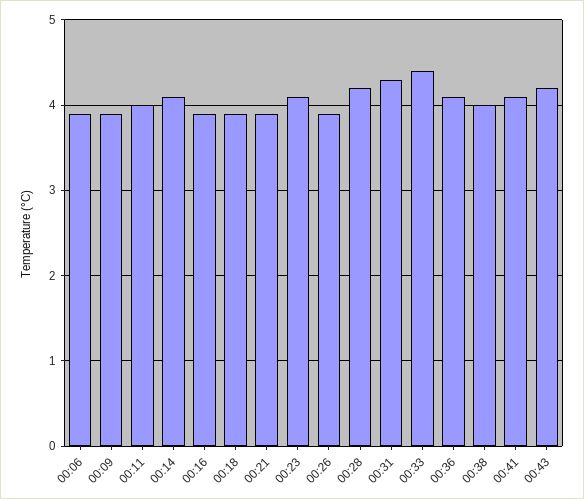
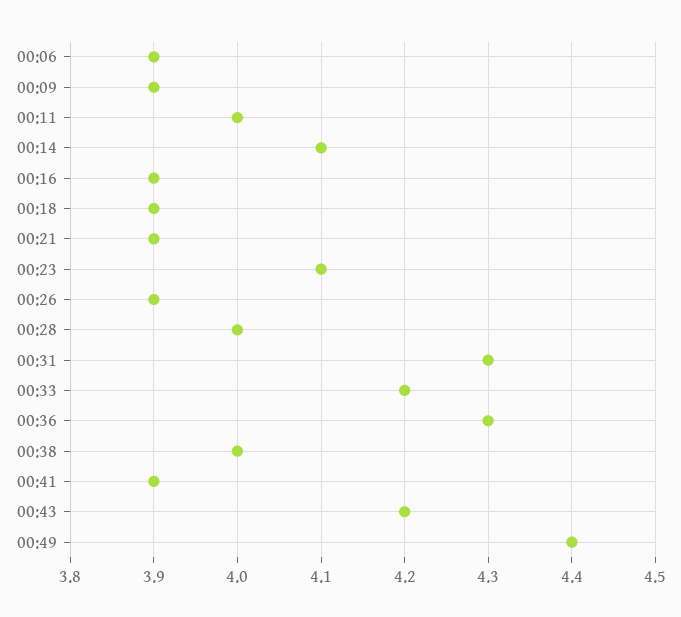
00:28: 4.2 -> 4
00:33: 4.4 -> 4.2
00:36: 4.1 -> 4.3
00:41: 4.1 -> 3.9
00:49: none -> 4.4

